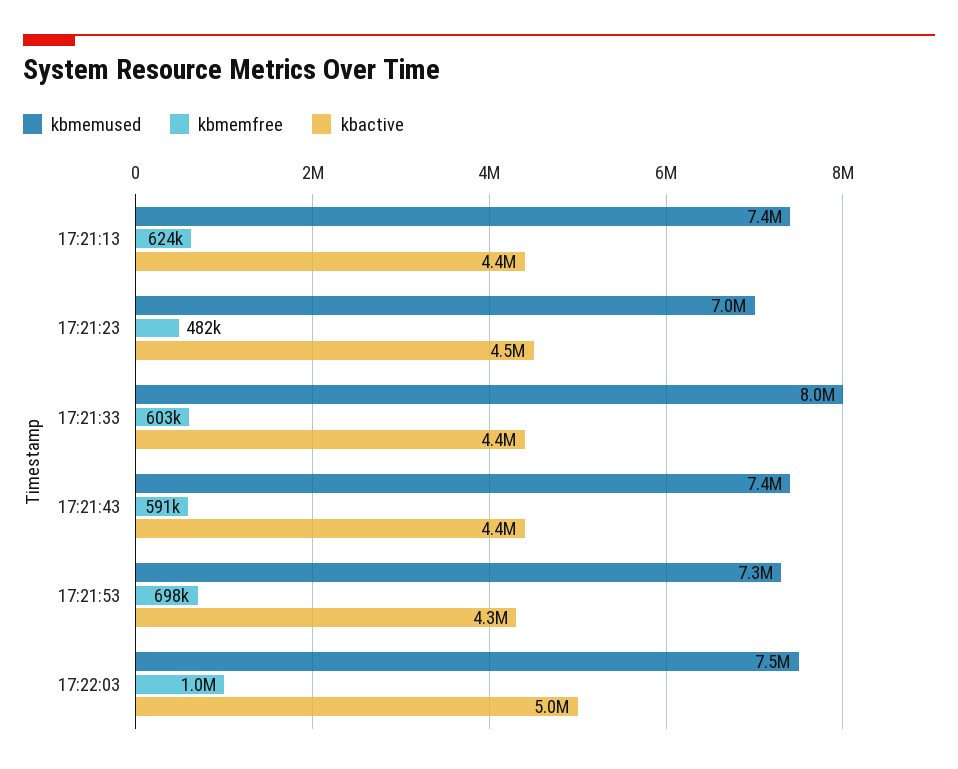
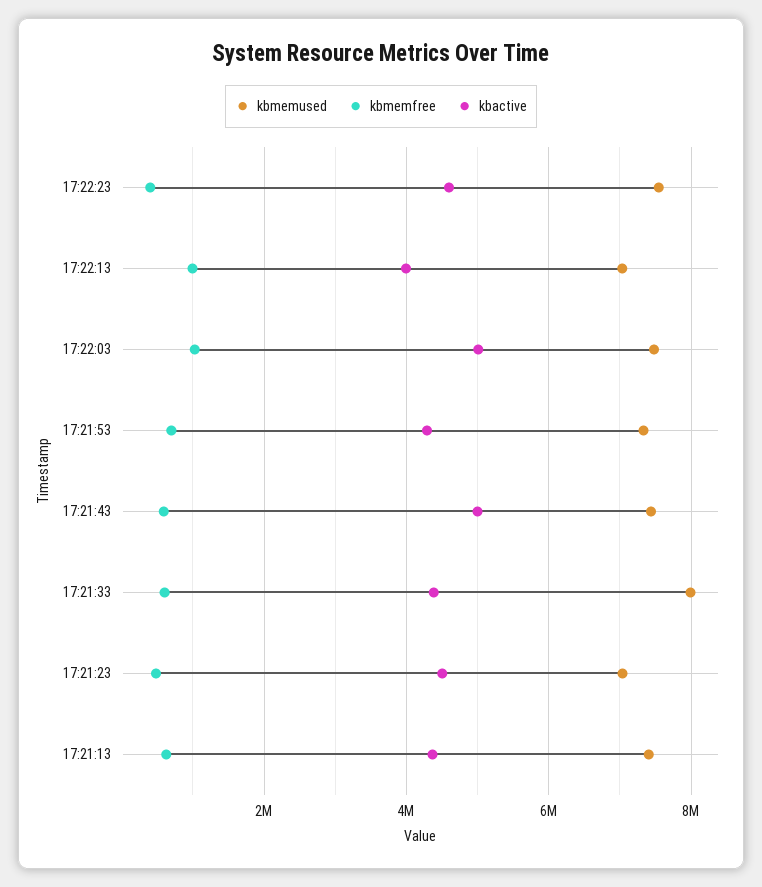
kbactive, 17:21:43: 4400000 -> 5000000
kbmemused, 17:22:23: none -> 7600000
kbmemfree, 17:22:23: none -> 400000
kbactive, 17:22:23: none -> 4600000
kbmemused, 17:22:13: none -> 7000000
kbmemfree, 17:22:13: none -> 1000000
kbactive, 17:22:13: none -> 4000000

